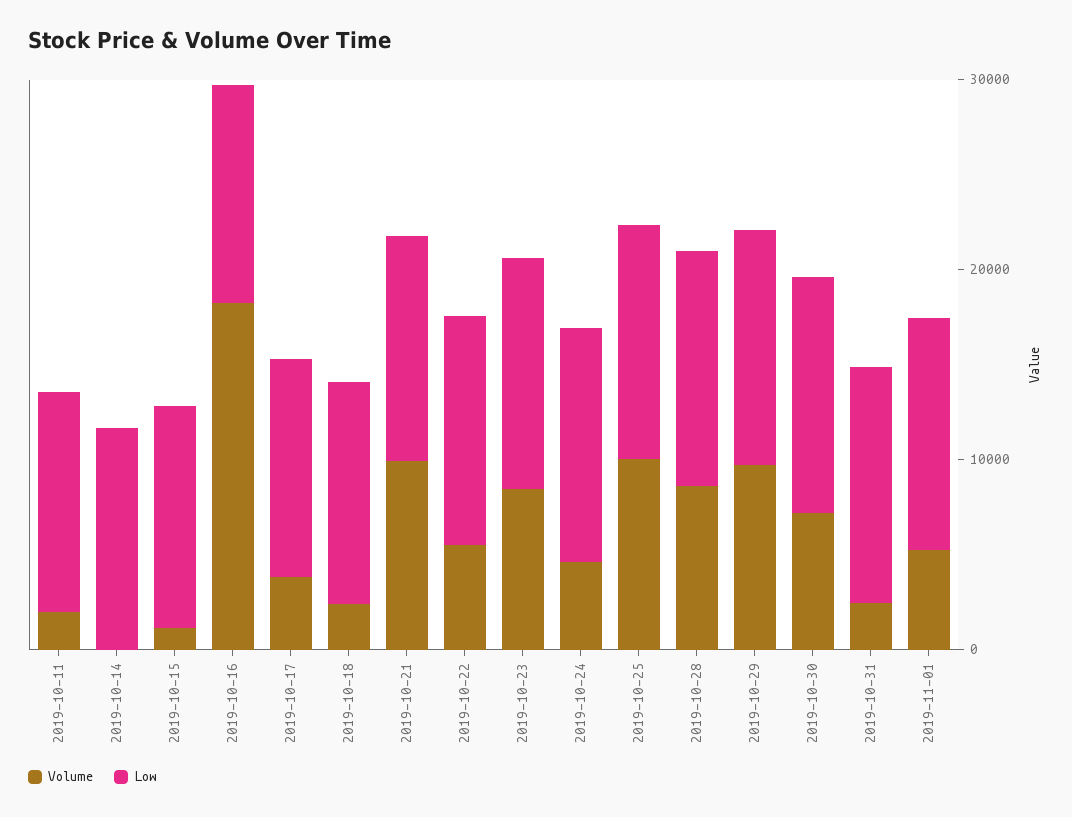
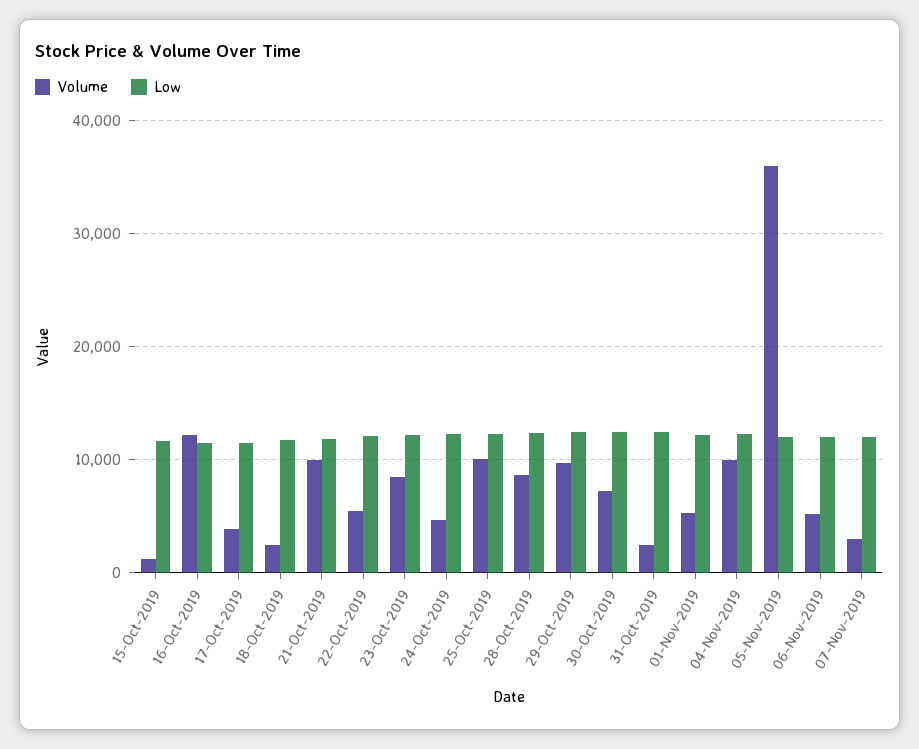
Volume, 2019-10-11: 2000 -> none
Low, 2019-10-11: 12000 -> none
Volume, 2019-10-14: 0 -> none
Low, 2019-10-14: 12000 -> none
Volume, 2019-10-16: 18000 -> 12000
Volume, 04-Nov-2019: none -> 10000
Low, 04-Nov-2019: none -> 12000
Volume, 05-Nov-2019: none -> 36000
Low, 05-Nov-2019: none -> 12000
Volume, 06-Nov-2019: none -> 5000
Low, 06-Nov-2019: none -> 12000
Volume, 07-Nov-2019: none -> 3000
Low, 07-Nov-2019: none -> 12000

